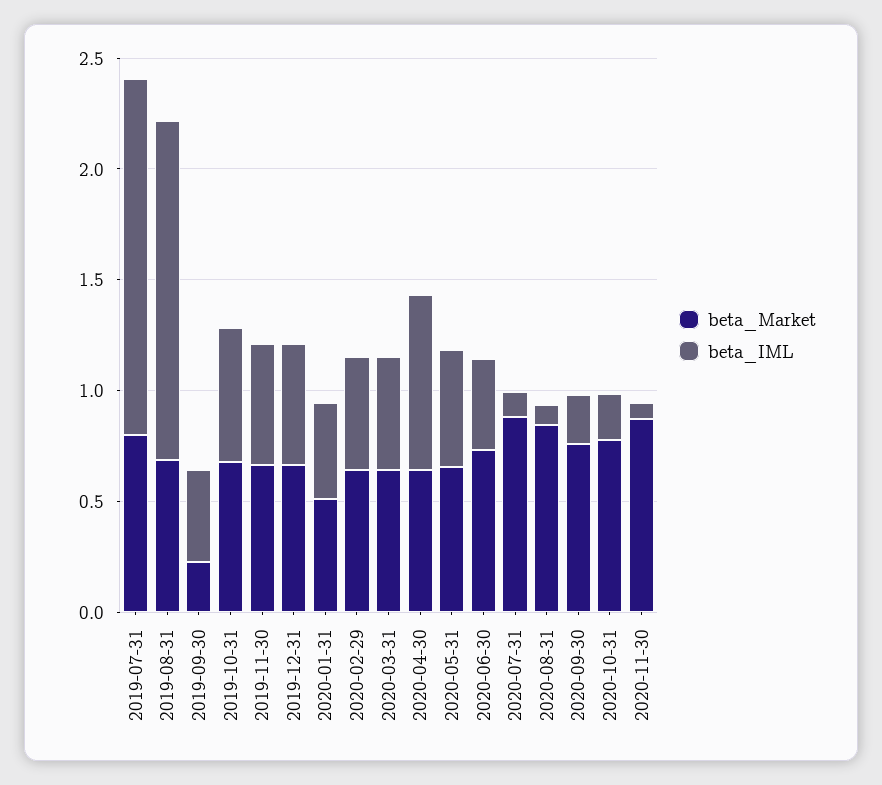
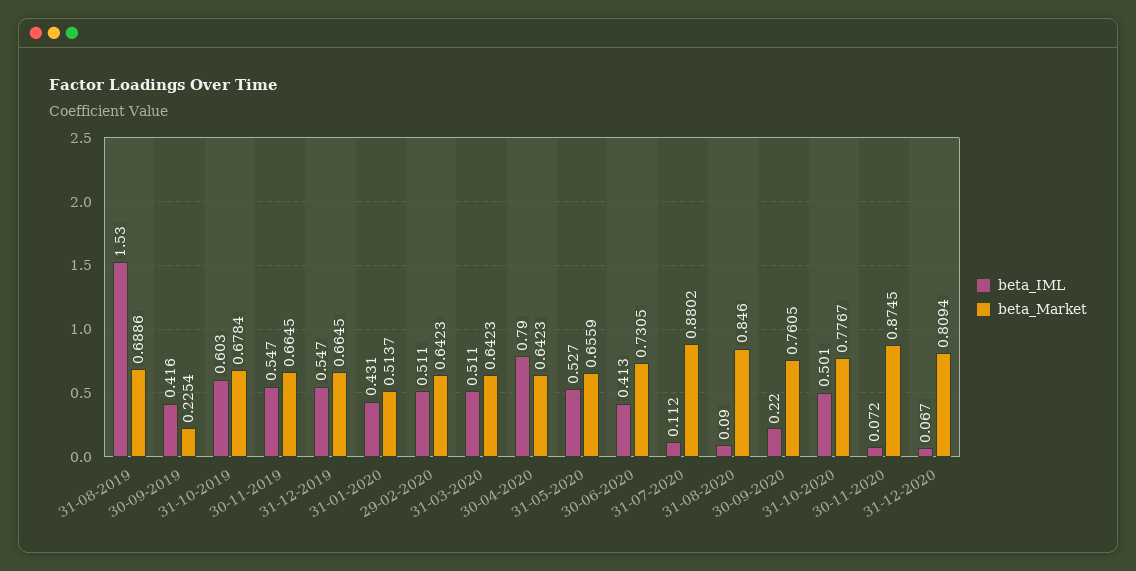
beta_Market, 2019-07-31: 0.8 -> none
beta_IML, 2019-07-31: 1.6 -> none
beta_IML, 2020-10-31: 0.2 -> 0.501
beta_IML, 31-12-2020: none -> 0.067
beta_Market, 31-12-2020: none -> 0.8094

